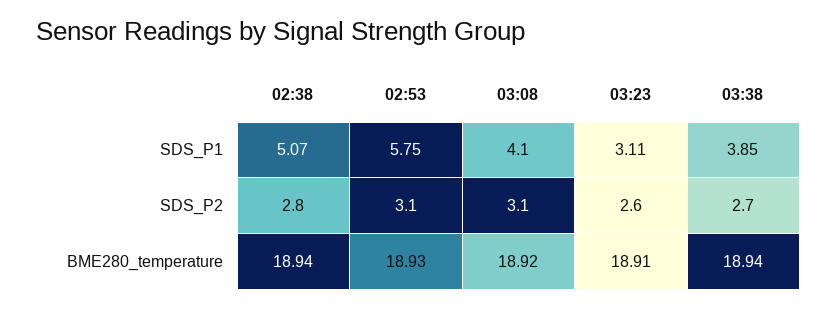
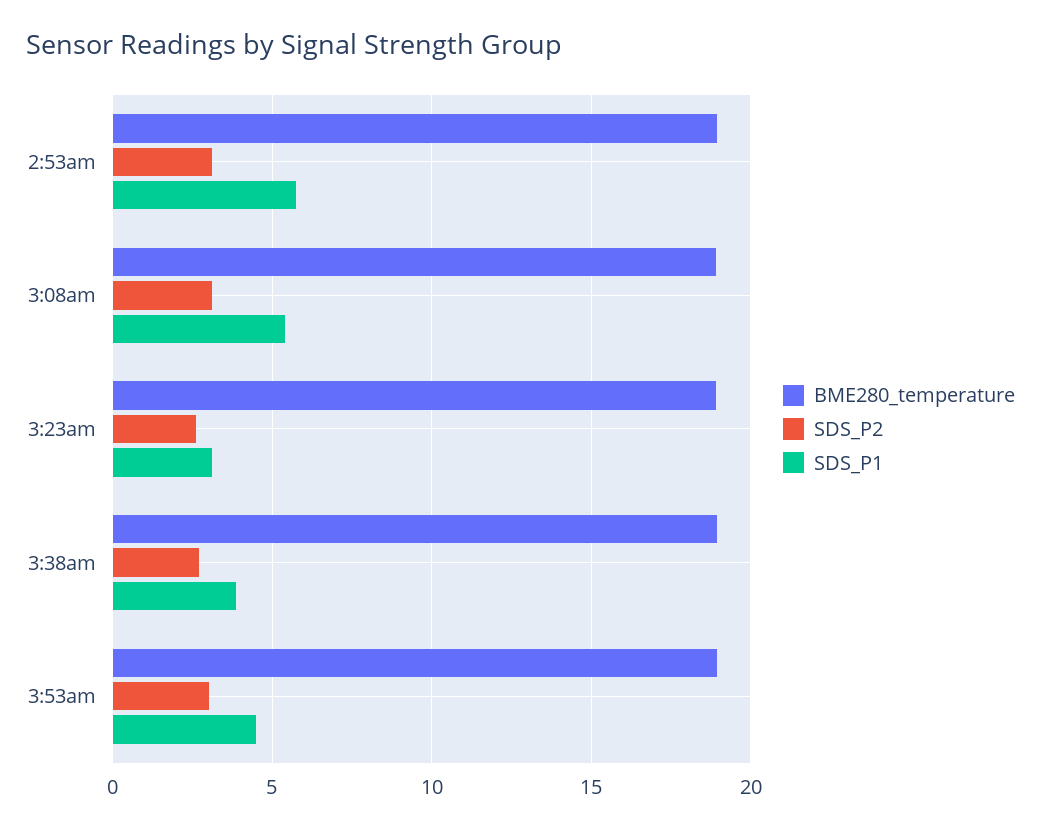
SDS_P1, 02:38: 5.07 -> none
SDS_P1, 03:08: 4.1 -> 5.5
SDS_P2, 02:38: 2.8 -> none
BME280_temperature, 02:38: 18.94 -> none
BME280_temperature, 3:53am: none -> 19
SDS_P2, 3:53am: none -> 3
SDS_P1, 3:53am: none -> 4.5

